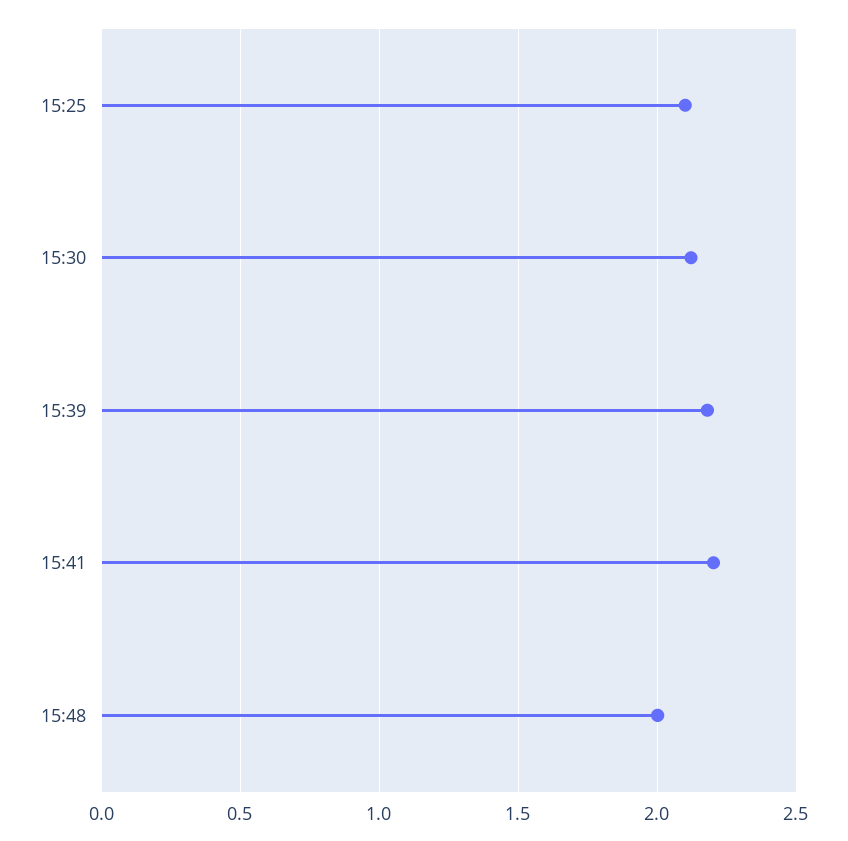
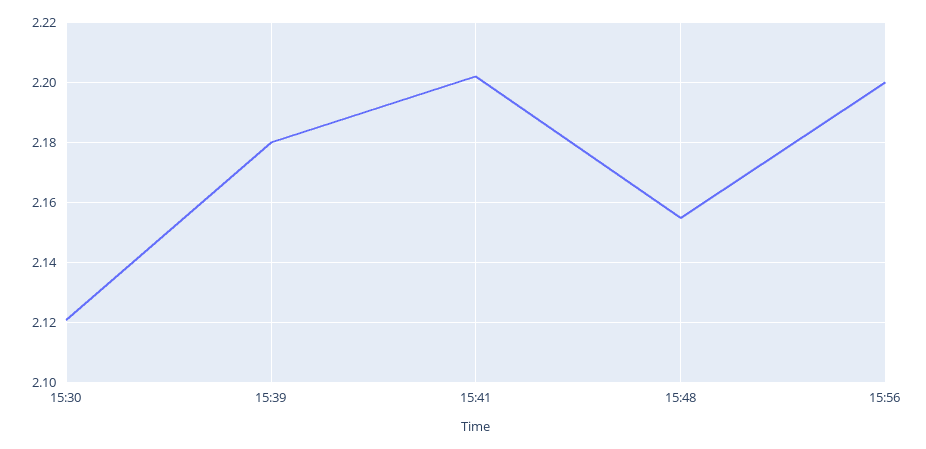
15:25: 2.1 -> none
15:48: 2 -> 2.155
15:56: none -> 2.2

